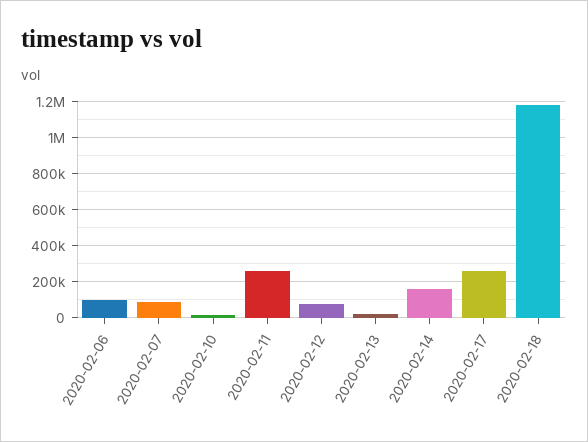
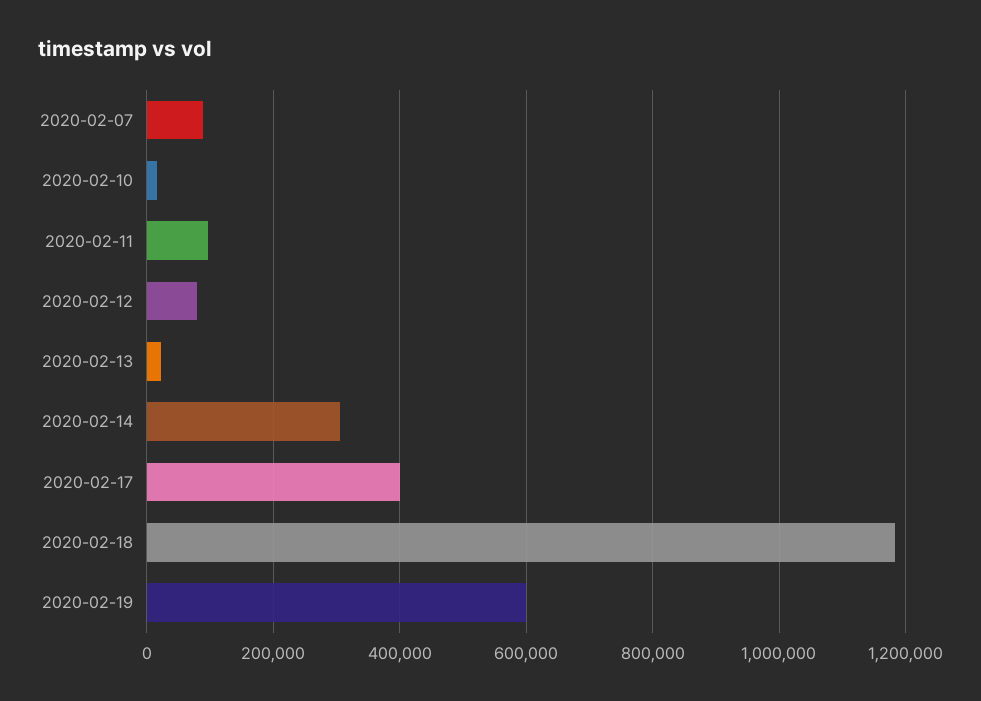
2020-02-06: 100000 -> none
2020-02-11: 250000 -> 100000
2020-02-14: 150000 -> 300000
2020-02-17: 250000 -> 400000
2020-02-19: none -> 600000

